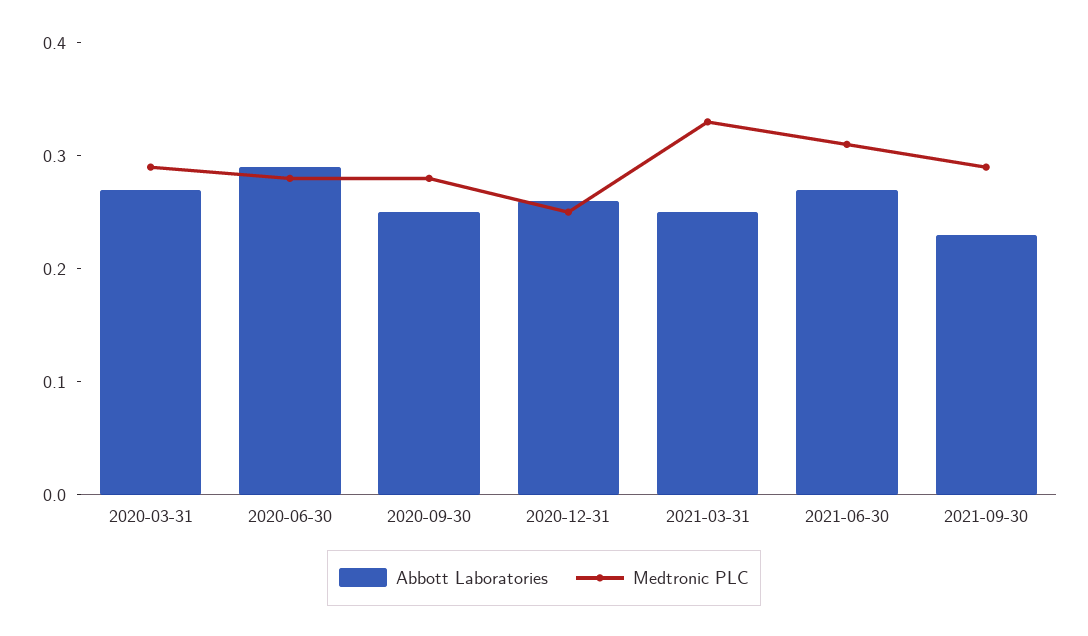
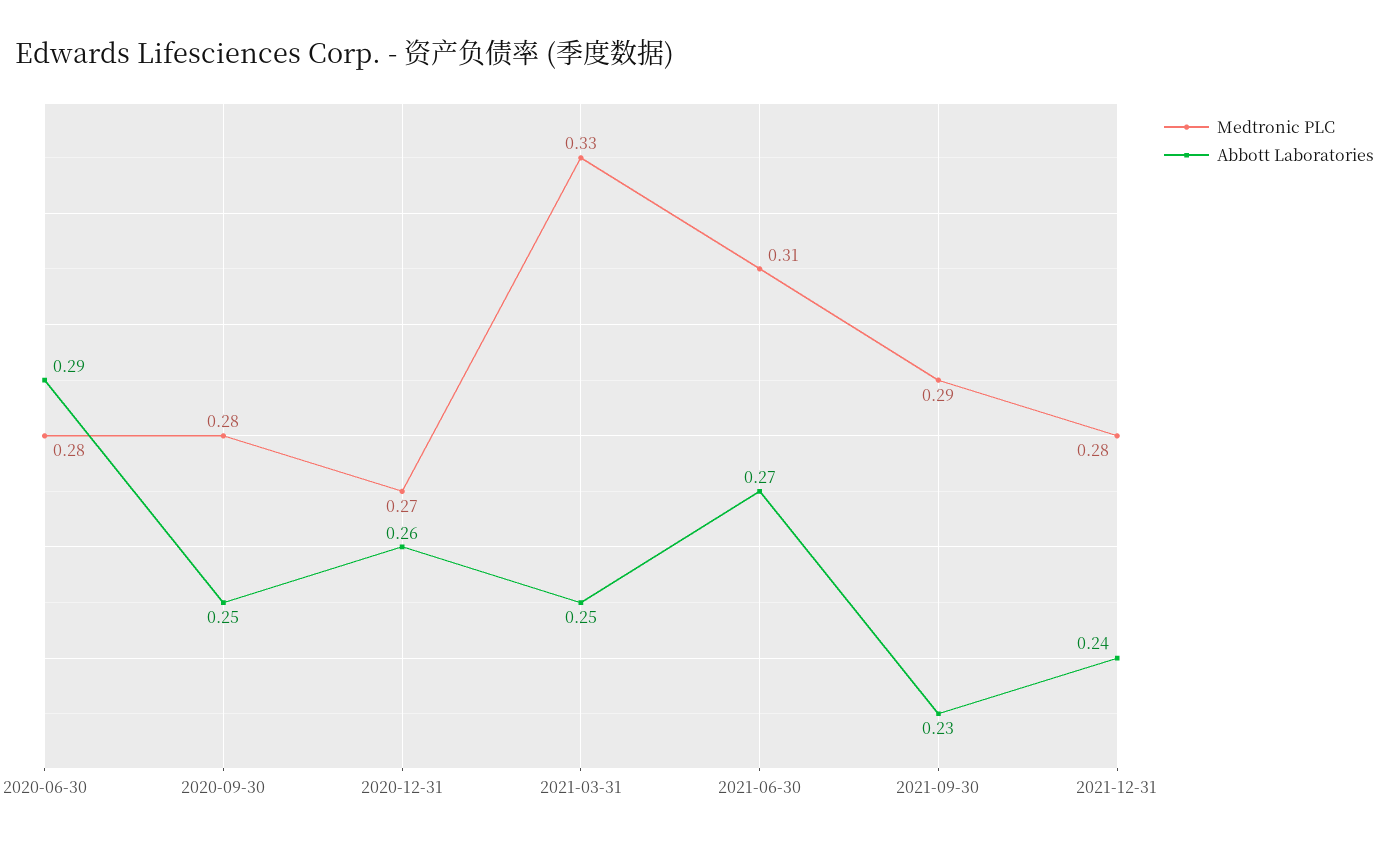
Abbott Laboratories, 2020-03-31: 0.27 -> none
Medtronic PLC, 2020-03-31: 0.29 -> none
Medtronic PLC, 2020-12-31: 0.25 -> 0.27
Medtronic PLC, 2021-12-31: none -> 0.28
Abbott Laboratories, 2021-12-31: none -> 0.24

